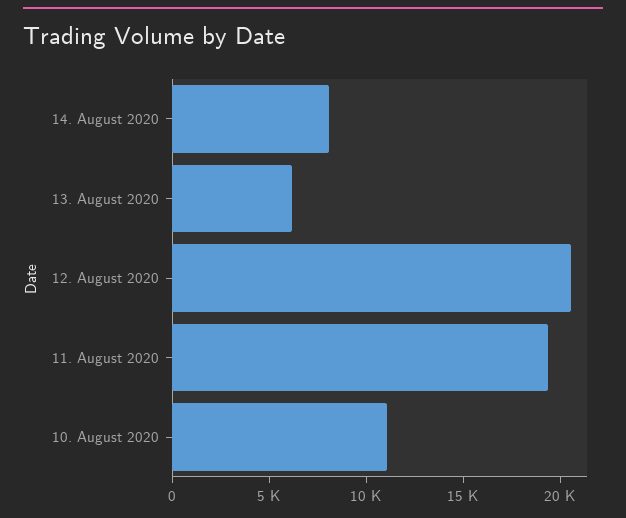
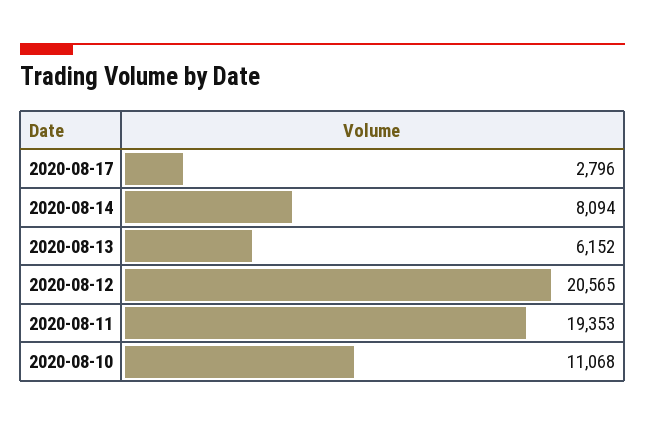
2020-08-17: none -> 2796

